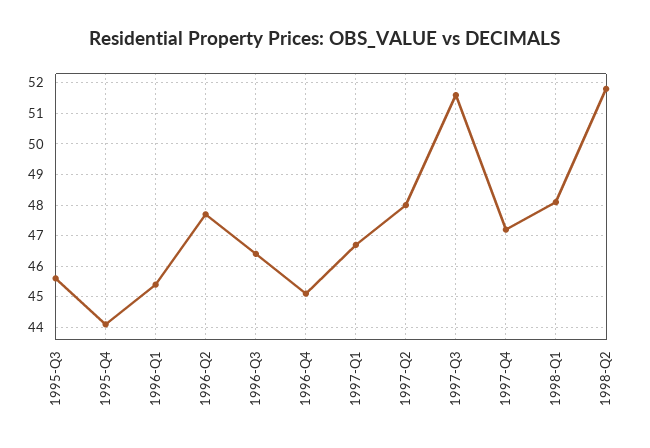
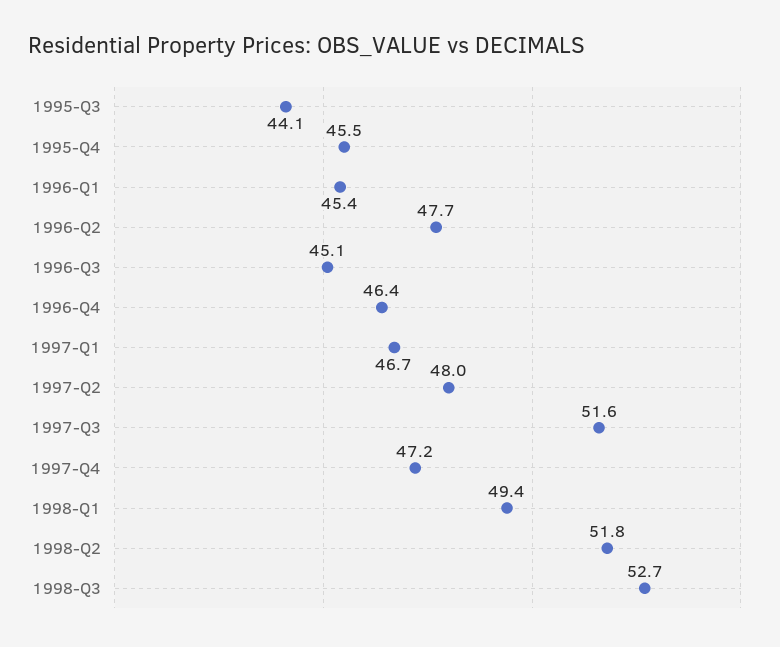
1995-Q3: 45.5 -> 44.1
1995-Q4: 44 -> 45.5
1996-Q3: 46.5 -> 45.1
1996-Q4: 45 -> 46.4
1998-Q1: 48 -> 49.4
1998-Q3: none -> 52.7

